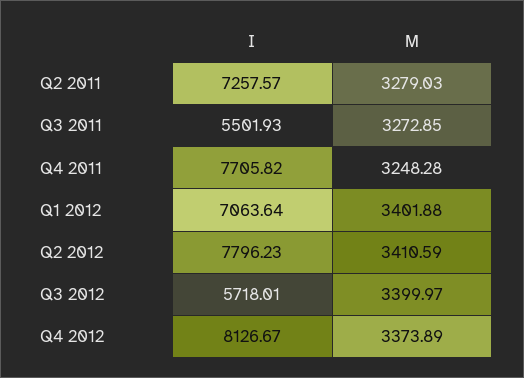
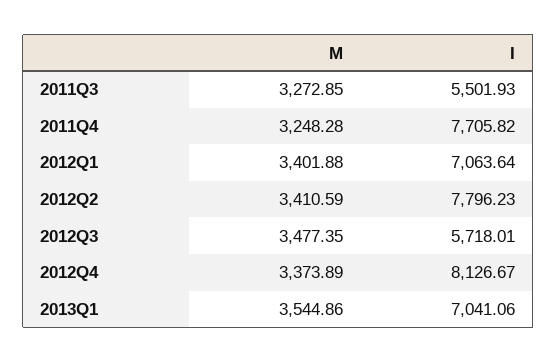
I, Q2 2011: 7257.57 -> none
M, Q2 2011: 3279.03 -> none
M, Q3 2012: 3399.97 -> 3477.35
M, 2013Q1: none -> 3544.86
I, 2013Q1: none -> 7041.06

